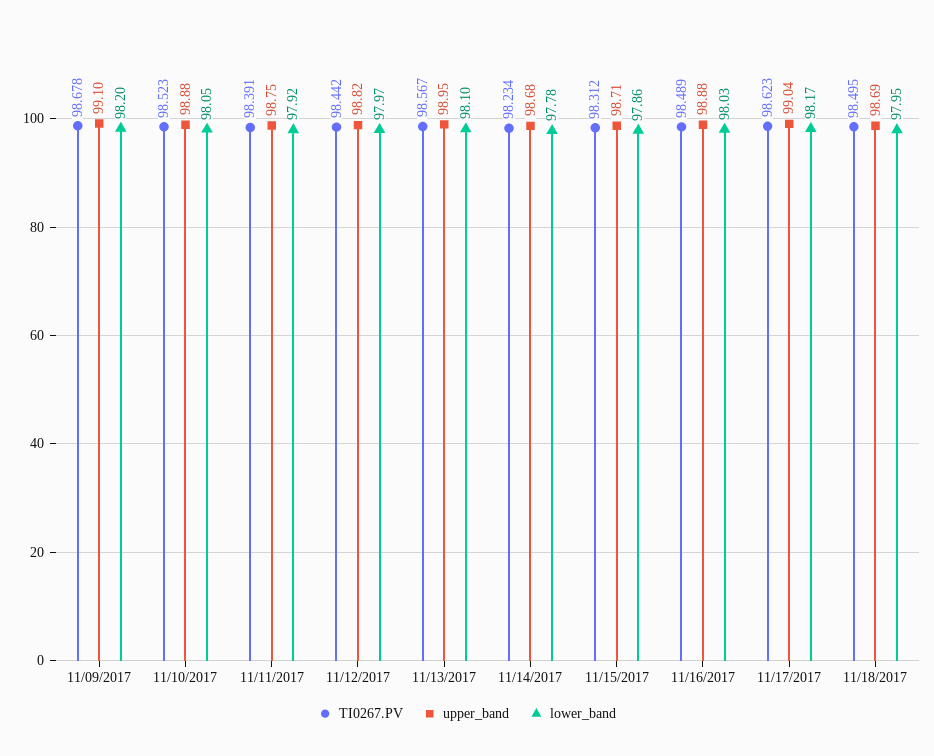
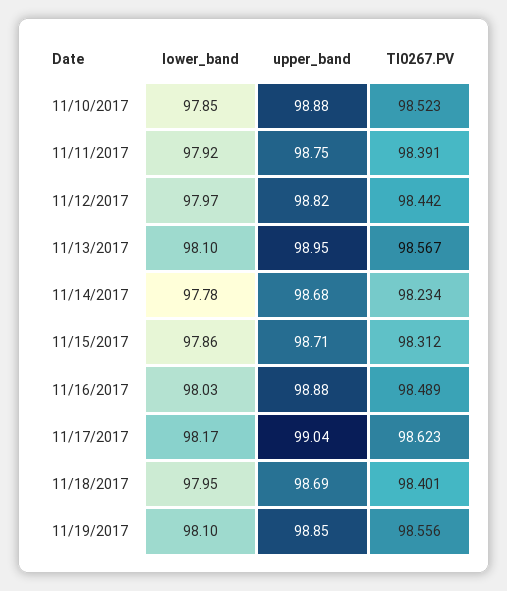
TI0267.PV, 11/09/2017: 98.678 -> none
upper_band, 11/09/2017: 99.1 -> none
lower_band, 11/09/2017: 98.2 -> none
lower_band, 11/10/2017: 98.05 -> 97.85
TI0267.PV, 11/18/2017: 98.495 -> 98.401
lower_band, 11/19/2017: none -> 98.1
upper_band, 11/19/2017: none -> 98.85
TI0267.PV, 11/19/2017: none -> 98.556

